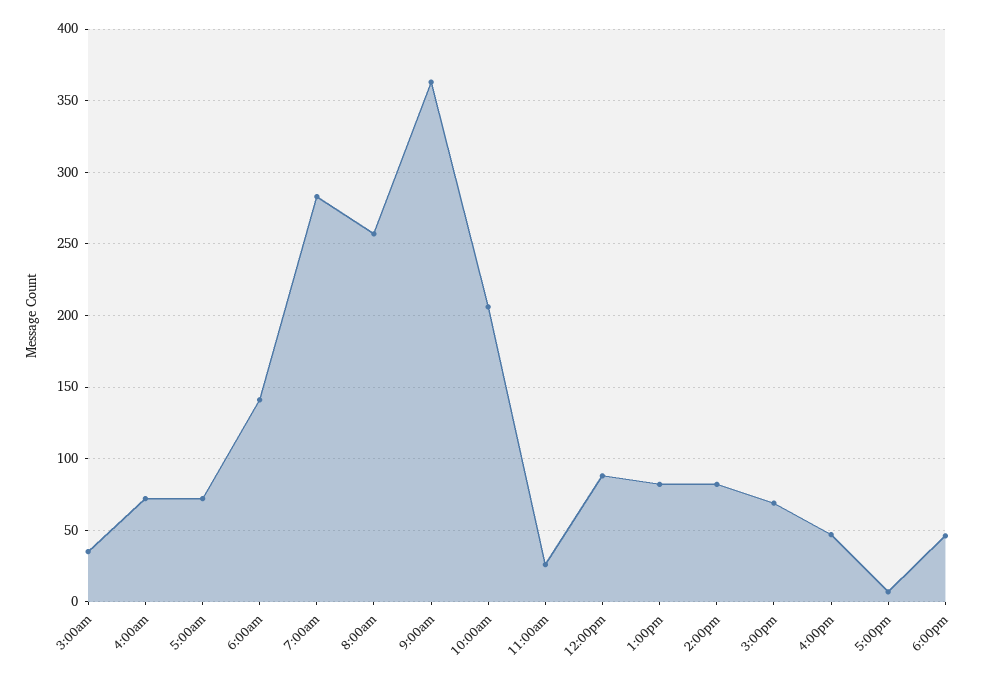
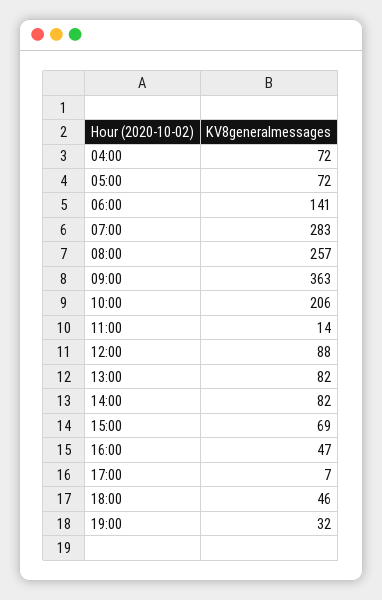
3:00am: 35 -> none
11:00am: 25 -> 14
19:00: none -> 32

